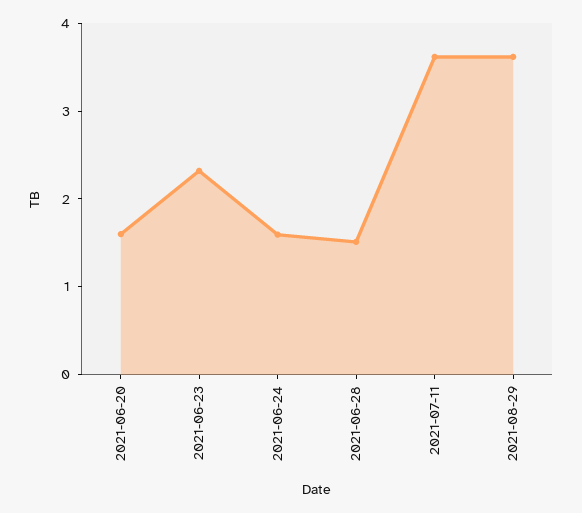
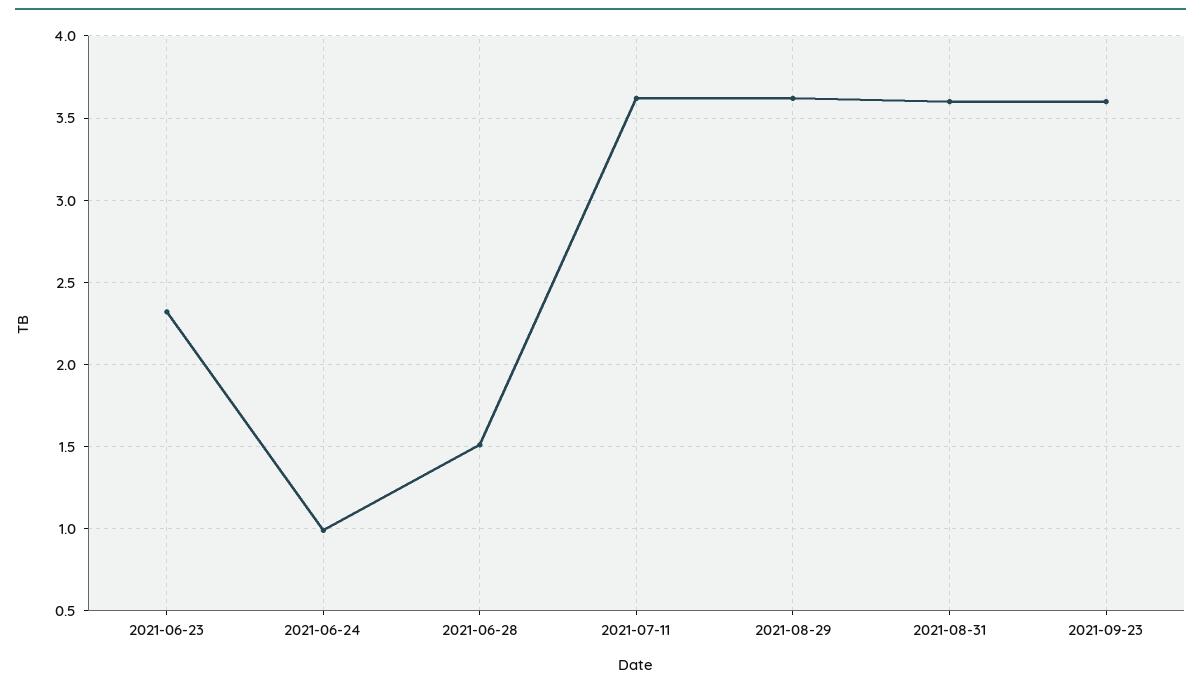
2021-06-20: 1.6 -> none
2021-06-24: 1.6 -> 1
2021-08-31: none -> 3.6
2021-09-23: none -> 3.6

